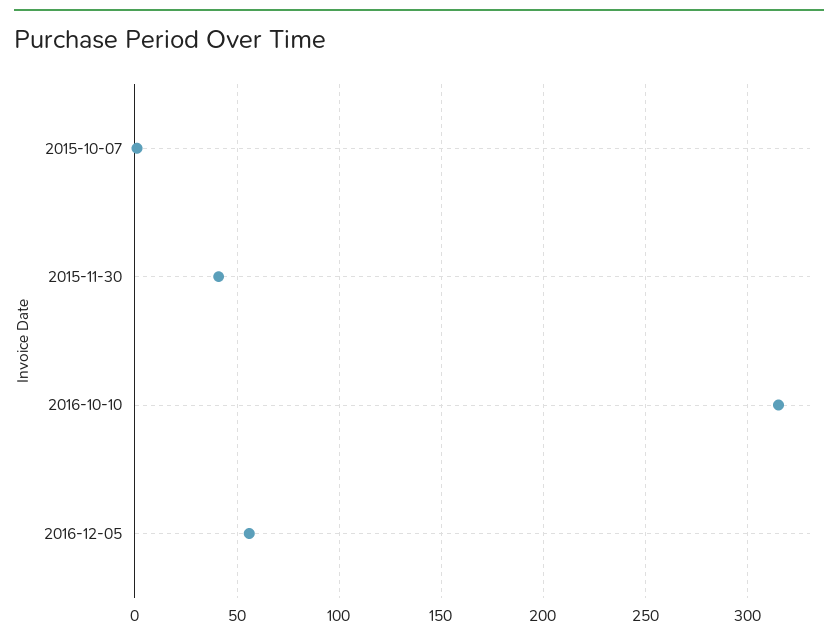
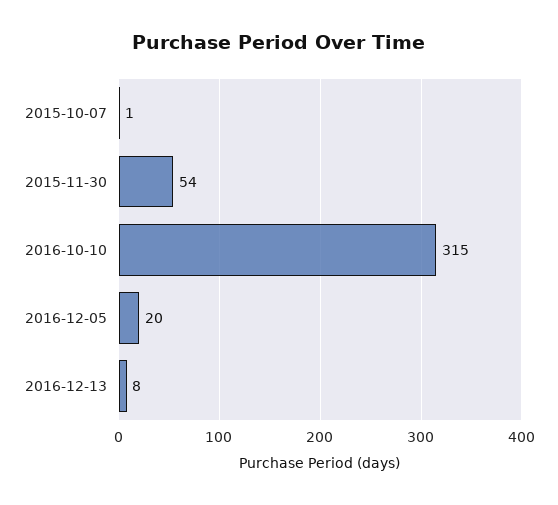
2015-11-30: 40 -> 54
2016-12-05: 55 -> 20
2016-12-13: none -> 8

